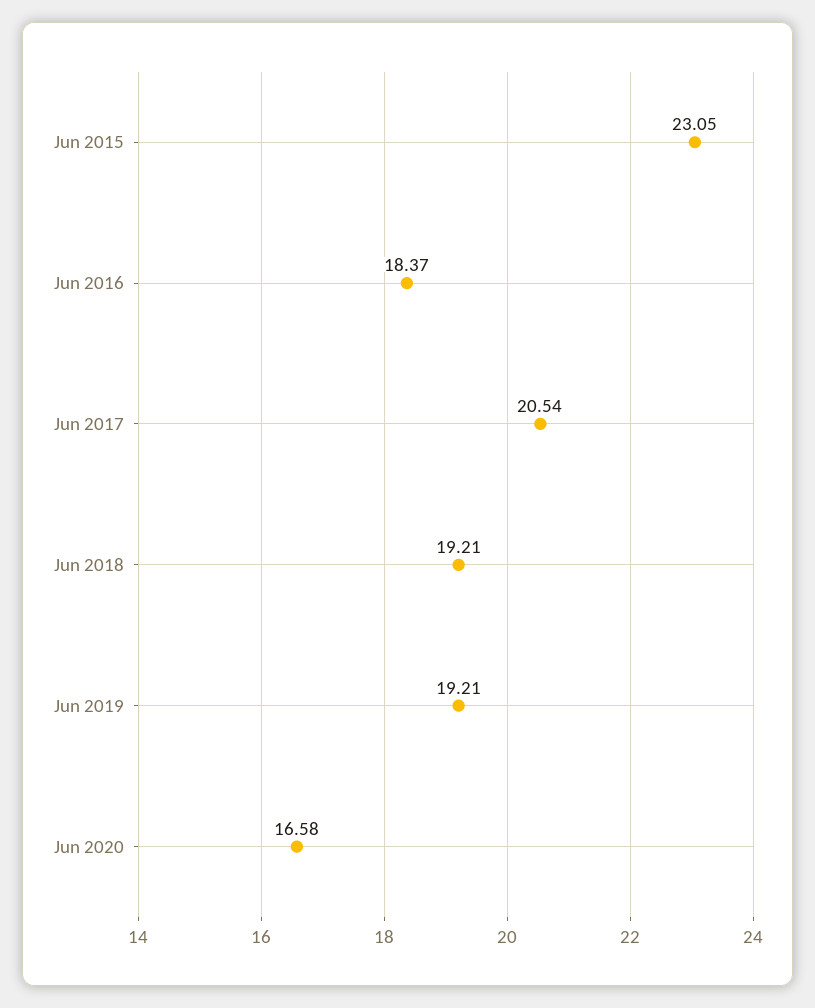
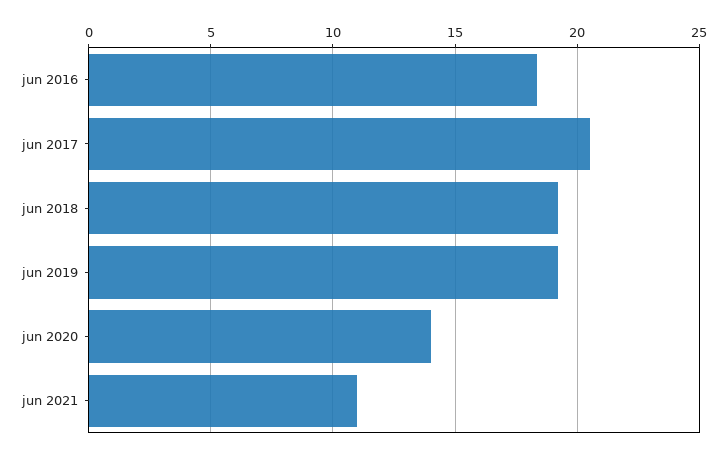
Jun 2015: 23.05 -> none
Jun 2020: 16.58 -> 14
jun 2021: none -> 11

